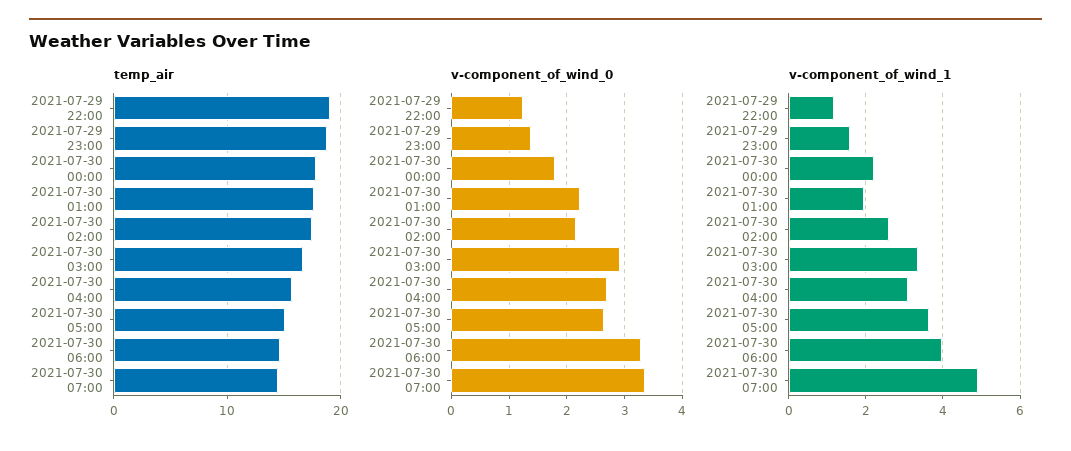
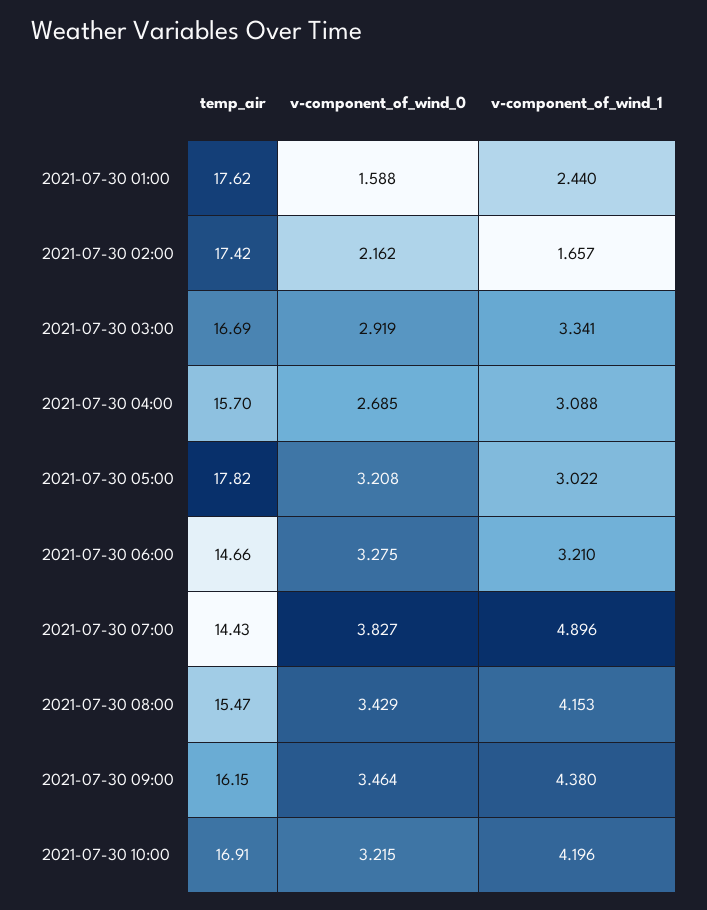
temp_air, 2021-07-29 22:00: 19 -> none
temp_air, 2021-07-29 23:00: 19 -> none
temp_air, 2021-07-30 00:00: 18 -> none
temp_air, 2021-07-30 05:00: 15 -> 17.82
v-component_of_wind_0, 2021-07-29 22:00: 1.2 -> none
v-component_of_wind_0, 2021-07-29 23:00: 1.4 -> none
v-component_of_wind_0, 2021-07-30 00:00: 1.8 -> none
v-component_of_wind_0, 2021-07-30 01:00: 2.2 -> 1.588
v-component_of_wind_0, 2021-07-30 05:00: 2.6 -> 3.208
v-component_of_wind_0, 2021-07-30 07:00: 3.4 -> 3.827
v-component_of_wind_1, 2021-07-29 22:00: 1.2 -> none
v-component_of_wind_1, 2021-07-29 23:00: 1.6 -> none
v-component_of_wind_1, 2021-07-30 00:00: 2.2 -> none
v-component_of_wind_1, 2021-07-30 01:00: 2 -> 2.44
v-component_of_wind_1, 2021-07-30 02:00: 2.6 -> 1.657
v-component_of_wind_1, 2021-07-30 05:00: 3.6 -> 3.022
v-component_of_wind_1, 2021-07-30 06:00: 4 -> 3.21
temp_air, 2021-07-30 08:00: none -> 15.47
v-component_of_wind_0, 2021-07-30 08:00: none -> 3.429
v-component_of_wind_1, 2021-07-30 08:00: none -> 4.153
temp_air, 2021-07-30 09:00: none -> 16.15
v-component_of_wind_0, 2021-07-30 09:00: none -> 3.464
v-component_of_wind_1, 2021-07-30 09:00: none -> 4.38
temp_air, 2021-07-30 10:00: none -> 16.91
v-component_of_wind_0, 2021-07-30 10:00: none -> 3.215
v-component_of_wind_1, 2021-07-30 10:00: none -> 4.196

